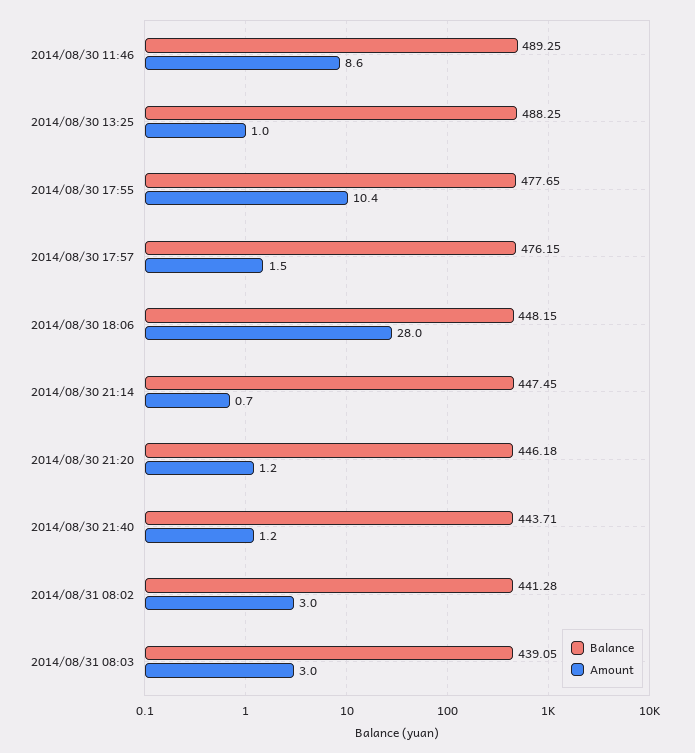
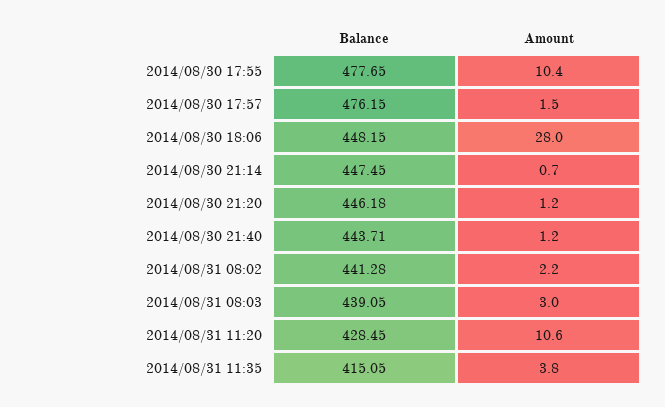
Balance, 2014/08/30 11:46: 489.25 -> none
Amount, 2014/08/30 11:46: 8.6 -> none
Balance, 2014/08/30 13:25: 488.25 -> none
Amount, 2014/08/30 13:25: 1 -> none
Amount, 2014/08/31 08:02: 3 -> 2.2
Balance, 2014/08/31 11:20: none -> 428.45
Amount, 2014/08/31 11:20: none -> 10.6
Balance, 2014/08/31 11:35: none -> 415.05
Amount, 2014/08/31 11:35: none -> 3.8

